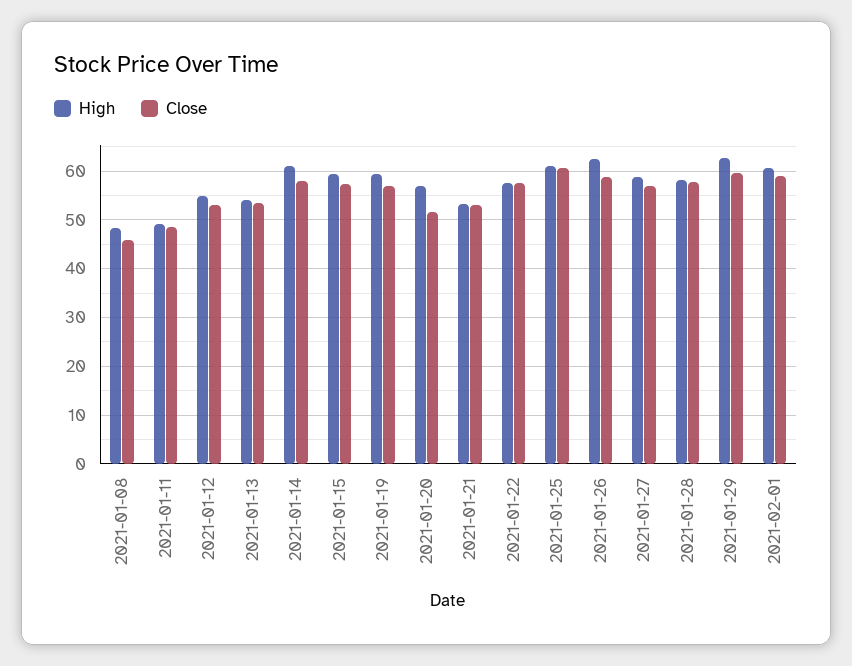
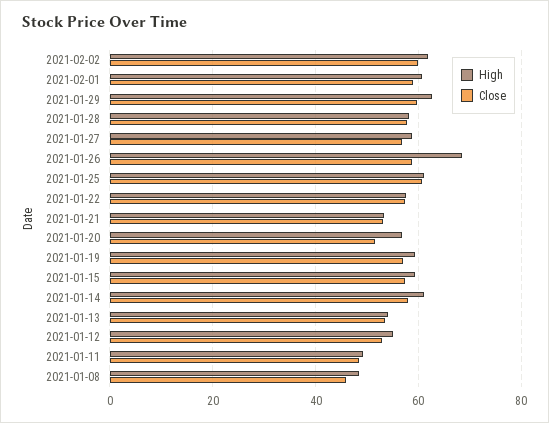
High, 2021-01-26: 62 -> 68
High, 2021-02-02: none -> 62
Close, 2021-02-02: none -> 60

